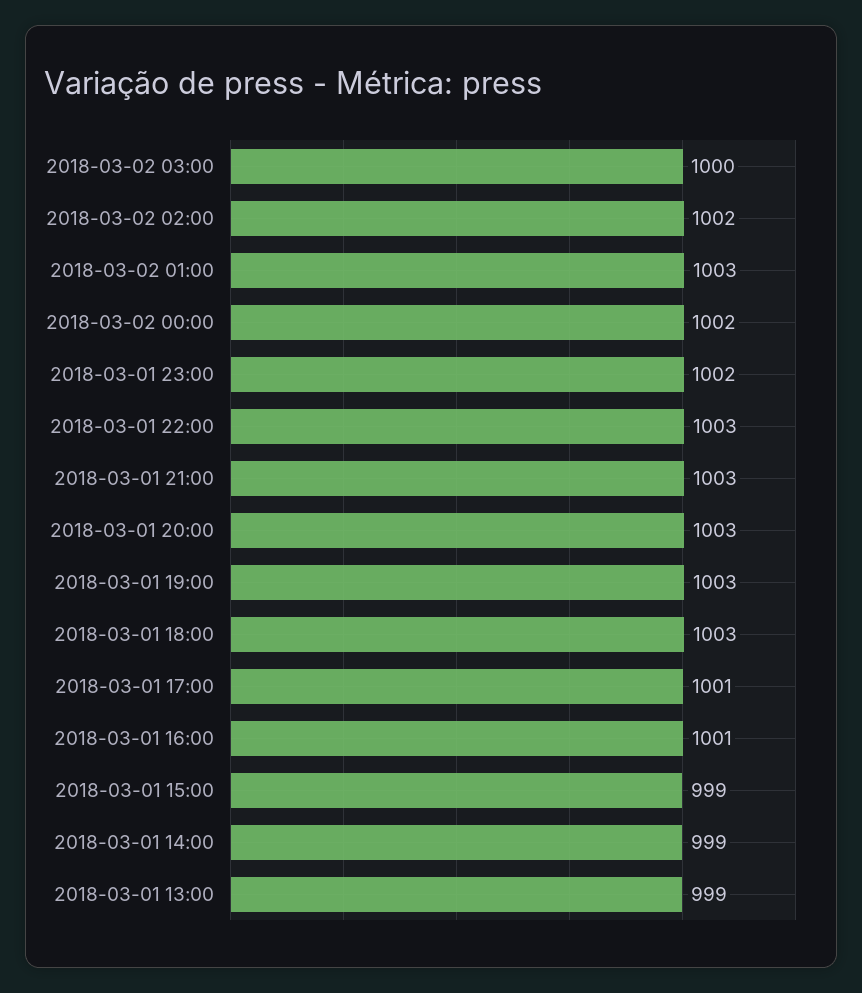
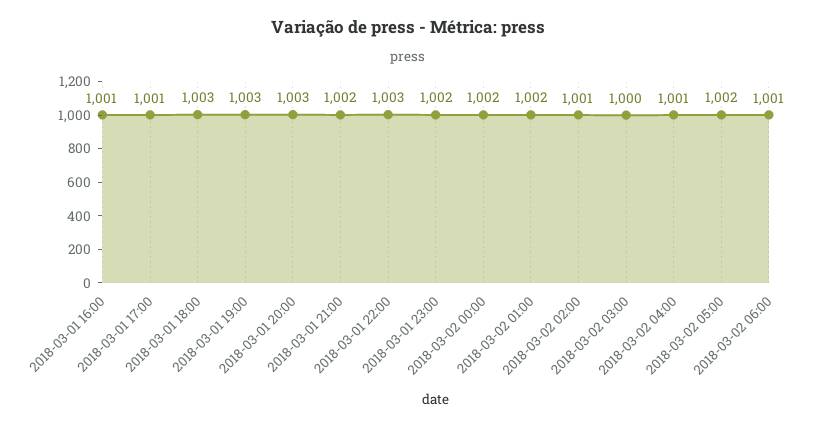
2018-03-02 02:00: 1002 -> 1001
2018-03-02 01:00: 1003 -> 1002
2018-03-01 21:00: 1003 -> 1002
2018-03-01 15:00: 999 -> none
2018-03-01 14:00: 999 -> none
2018-03-01 13:00: 999 -> none
2018-03-02 04:00: none -> 1001
2018-03-02 05:00: none -> 1002
2018-03-02 06:00: none -> 1001

